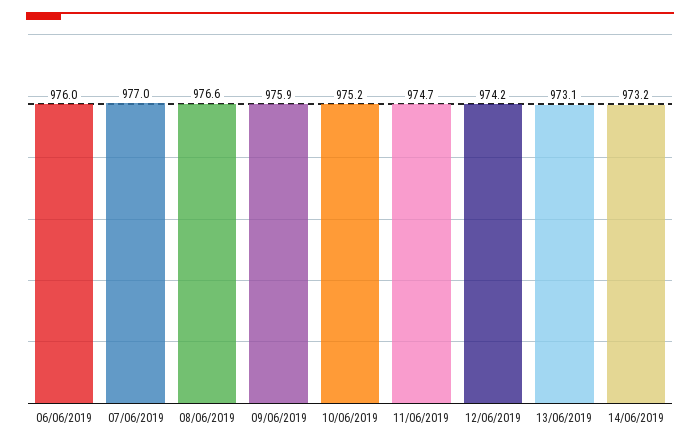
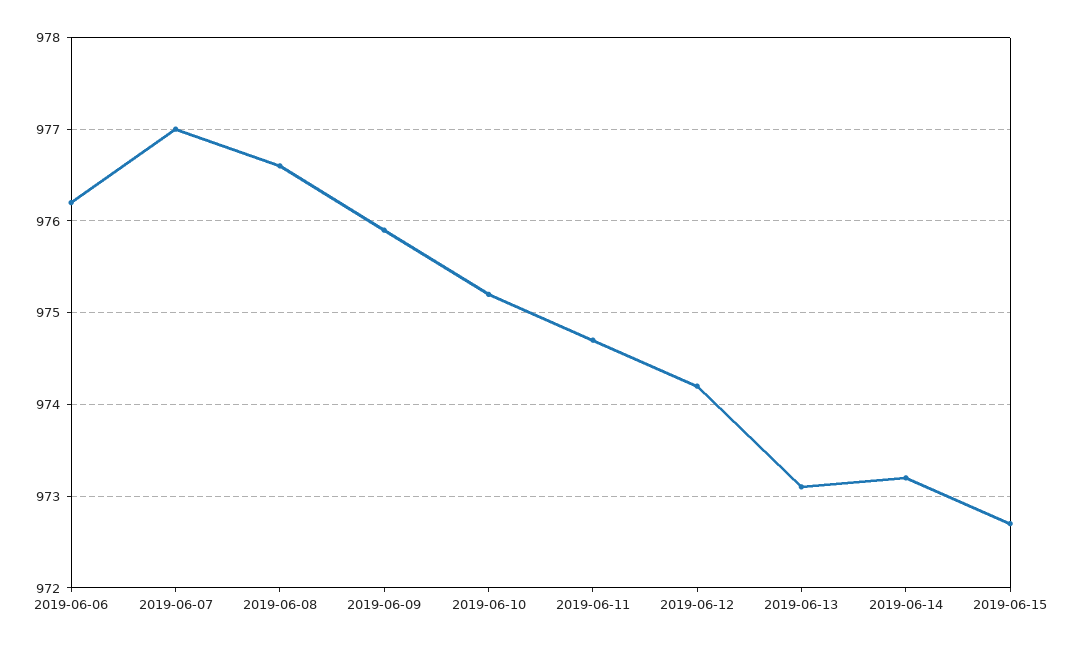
06/06/2019: 976 -> 976.2
2019-06-15: none -> 972.7

